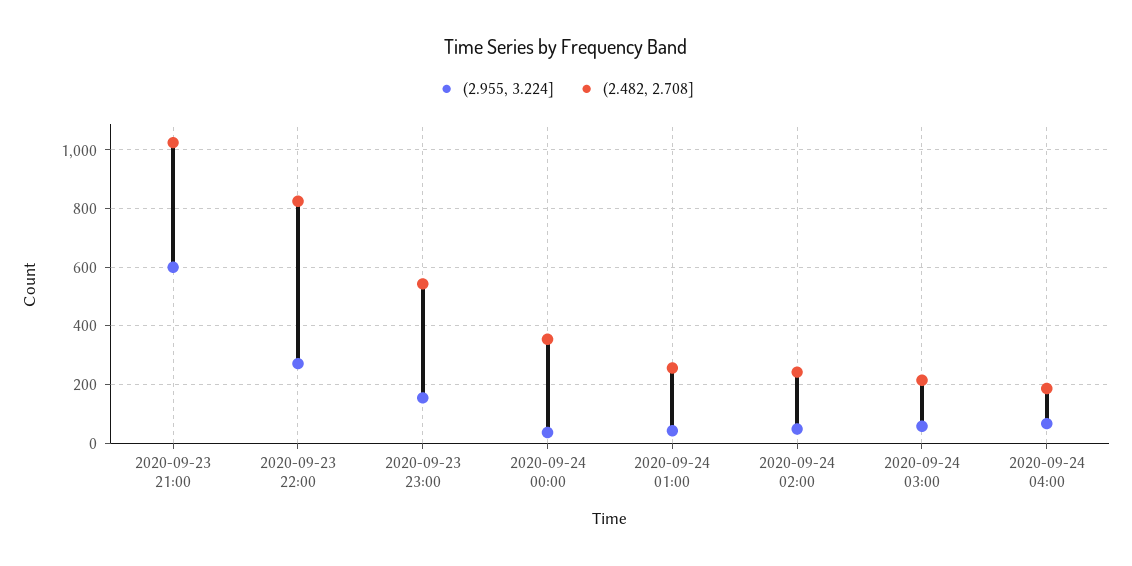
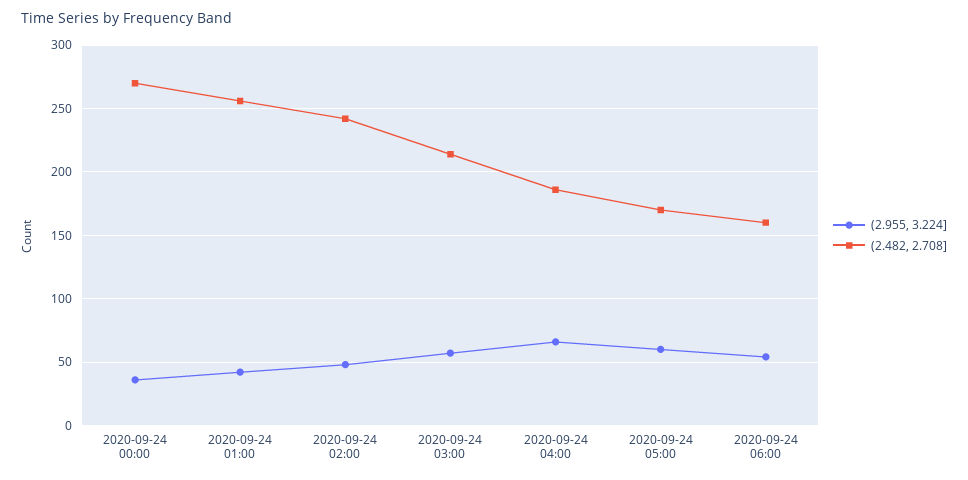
(2.955, 3.224], 2020-09-23 21:00: 600 -> none
(2.482, 2.708], 2020-09-23 21:00: 1025 -> none
(2.955, 3.224], 2020-09-23 22:00: 275 -> none
(2.482, 2.708], 2020-09-23 22:00: 825 -> none
(2.955, 3.224], 2020-09-23 23:00: 150 -> none
(2.482, 2.708], 2020-09-23 23:00: 550 -> none
(2.482, 2.708], 2020-09-24 00:00: 350 -> 270
(2.955, 3.224], 2020-09-24 05:00: none -> 60
(2.482, 2.708], 2020-09-24 05:00: none -> 170
(2.955, 3.224], 2020-09-24 06:00: none -> 55
(2.482, 2.708], 2020-09-24 06:00: none -> 160

